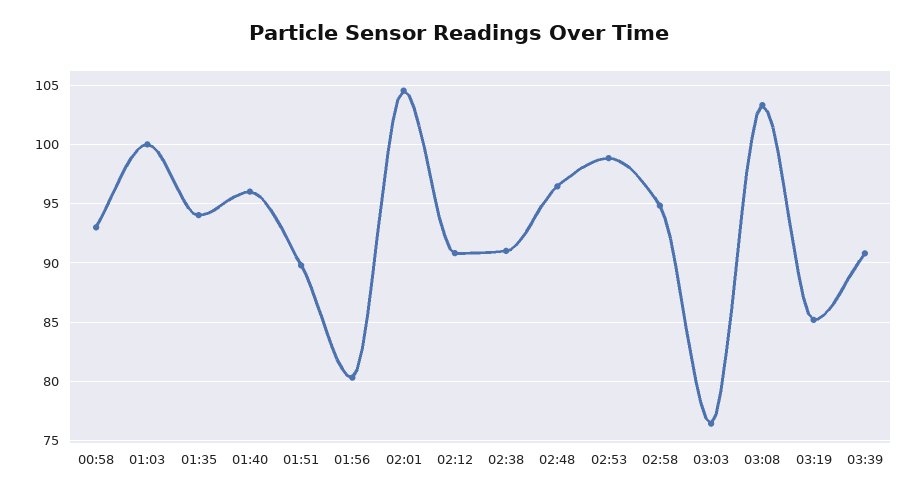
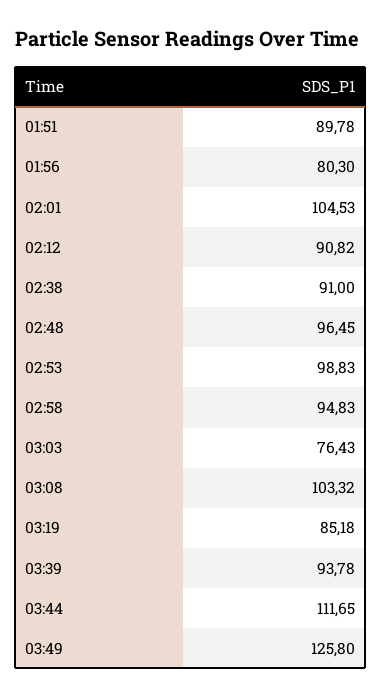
00:58: 93 -> none
01:03: 100 -> none
01:35: 94 -> none
01:40: 96 -> none
03:39: 91 -> 93.78
03:44: none -> 111.65
03:49: none -> 125.8

